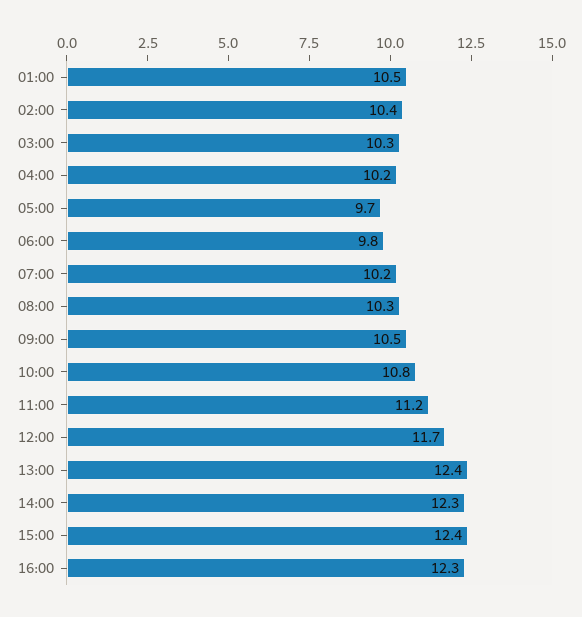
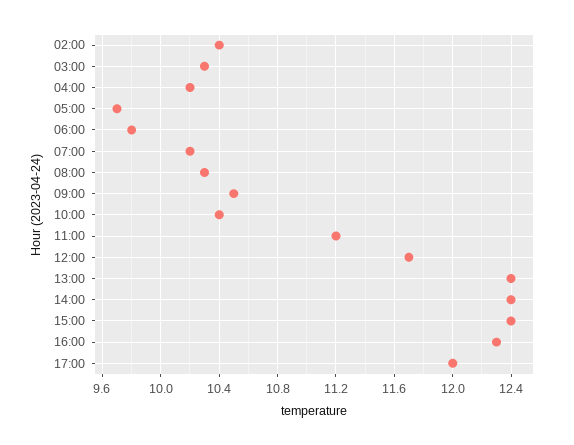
01:00: 10.5 -> none
10:00: 10.8 -> 10.4
14:00: 12.3 -> 12.4
17:00: none -> 12

